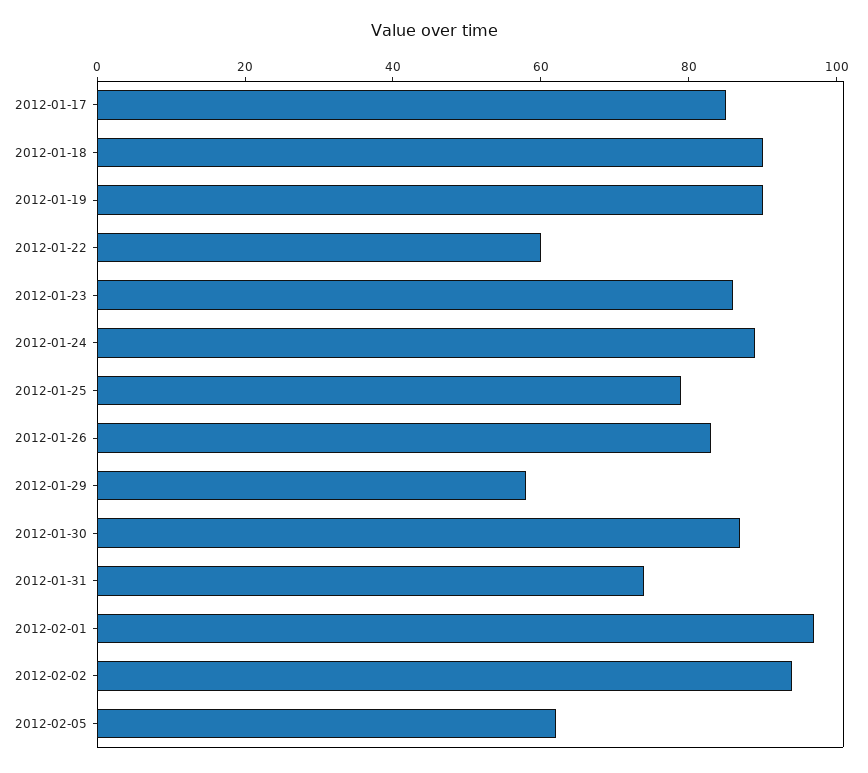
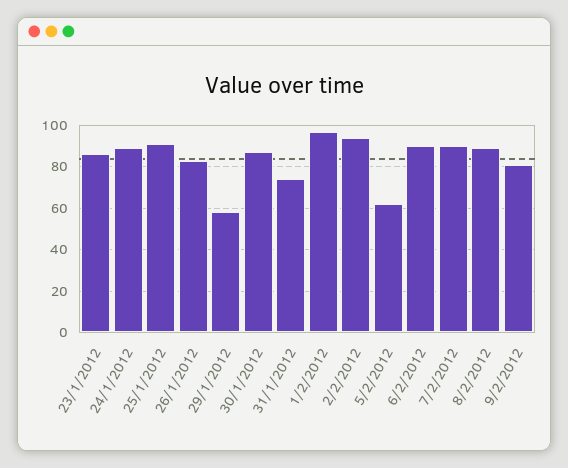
2012-01-17: 85 -> none
2012-01-18: 90 -> none
2012-01-19: 90 -> none
2012-01-22: 60 -> none
2012-01-25: 80 -> 90
6/2/2012: none -> 90
7/2/2012: none -> 90
8/2/2012: none -> 90
9/2/2012: none -> 80

